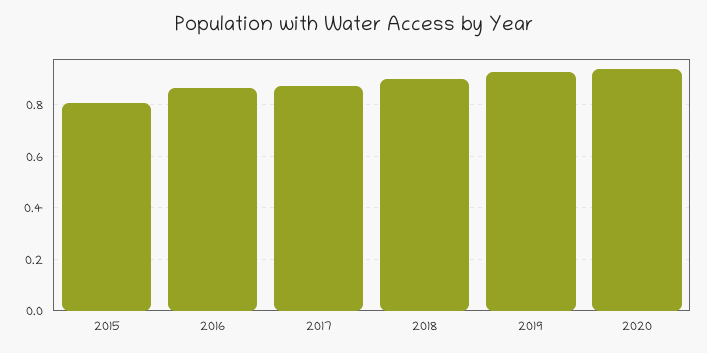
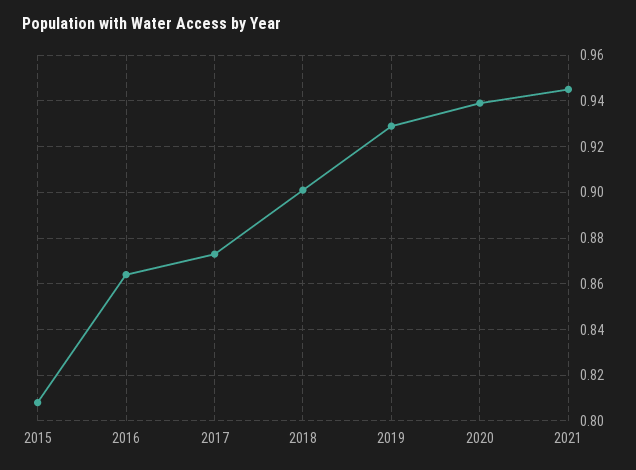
2021: none -> 0.945

